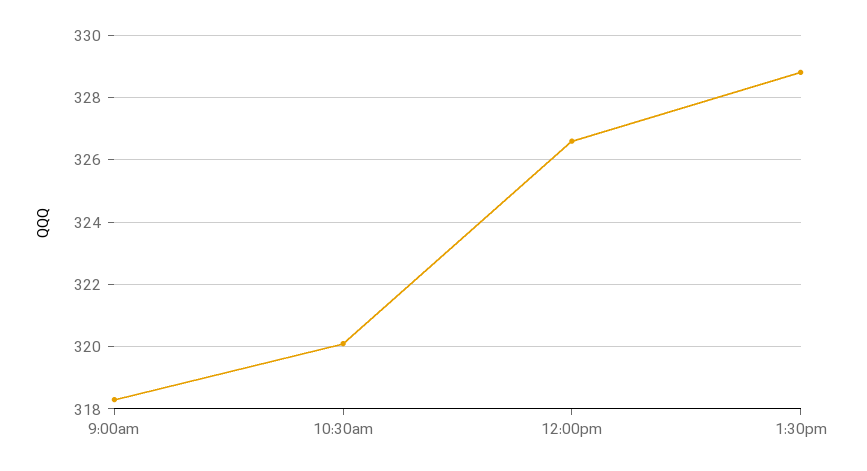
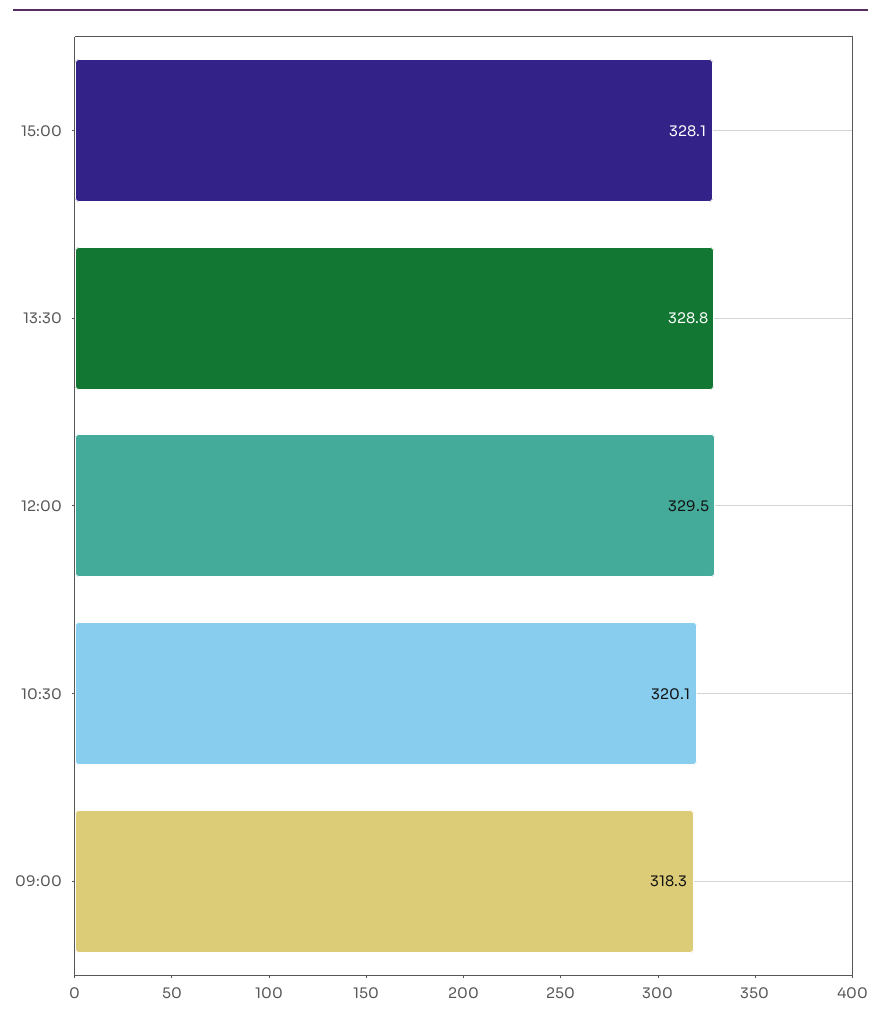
12:00pm: 326.5 -> 329.5
15:00: none -> 328.1

